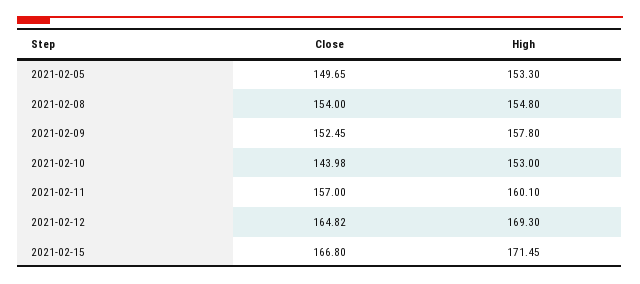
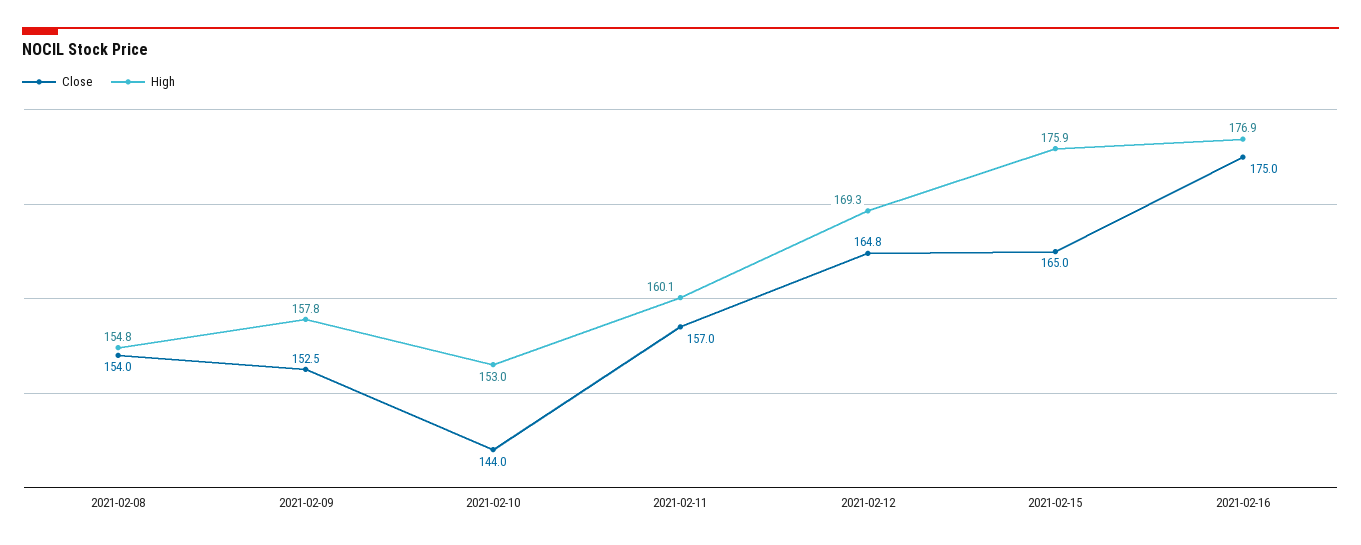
Close, 2021-02-05: 149.65 -> none
High, 2021-02-05: 153.3 -> none
Close, 2021-02-15: 166.8 -> 165
High, 2021-02-15: 171.45 -> 175.9
Close, 2021-02-16: none -> 175
High, 2021-02-16: none -> 176.9

